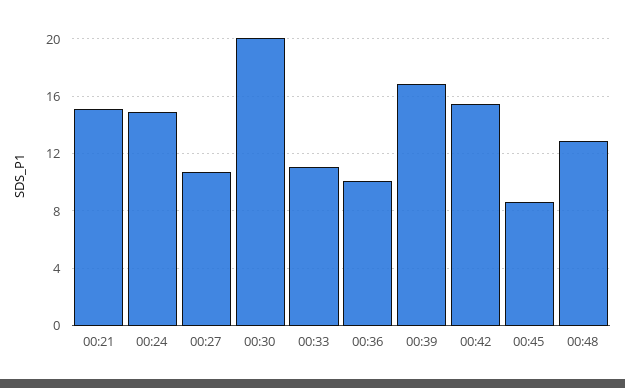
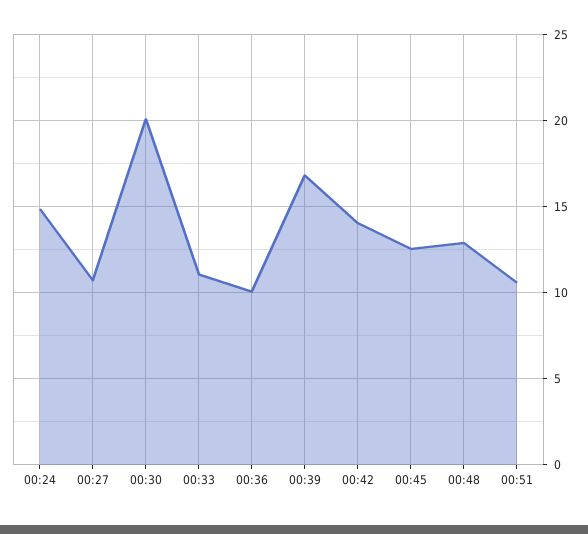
00:21: 15 -> none
00:42: 15.5 -> 14
00:45: 8.5 -> 12.5
00:51: none -> 10.5

